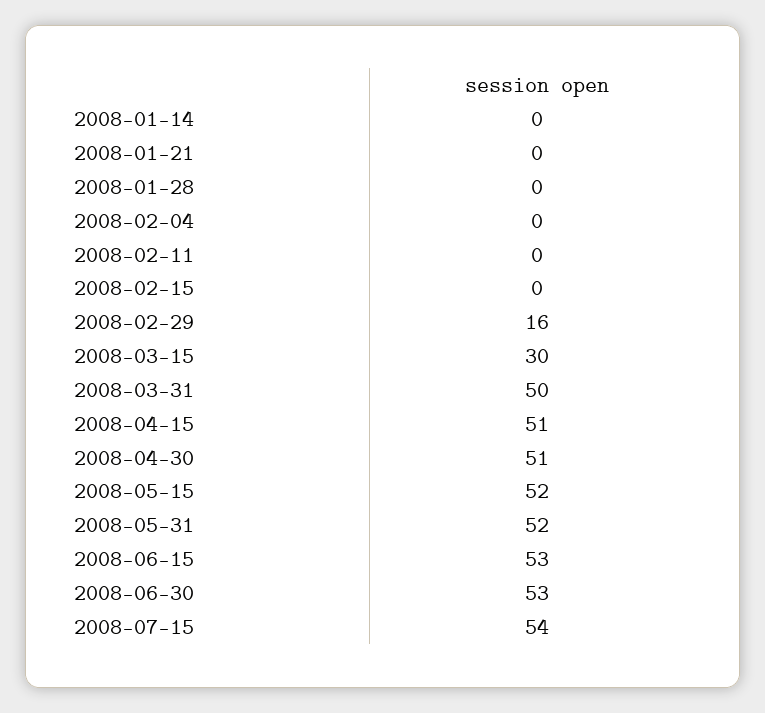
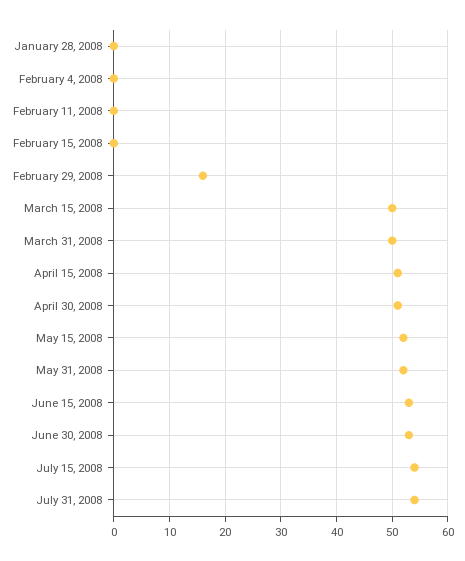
2008-01-14: 0 -> none
2008-01-21: 0 -> none
2008-03-15: 30 -> 50
July 31, 2008: none -> 55

